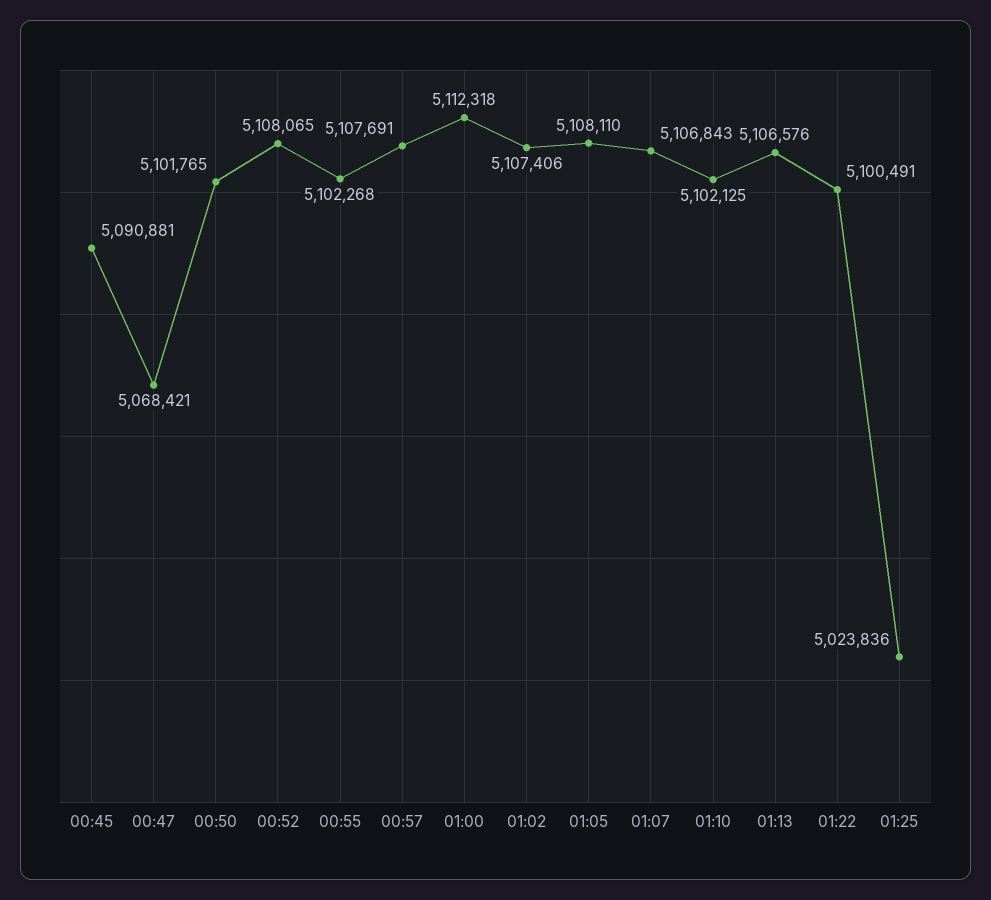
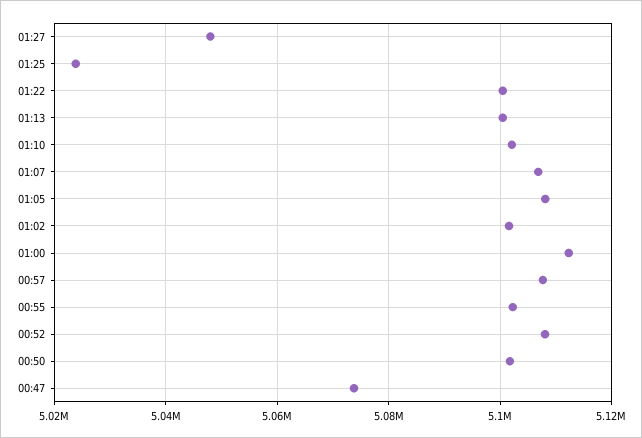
00:45: 5090881 -> none
00:47: 5068421 -> 5074000
01:02: 5107406 -> 5102000
01:13: 5106576 -> 5100000
01:27: none -> 5048000

